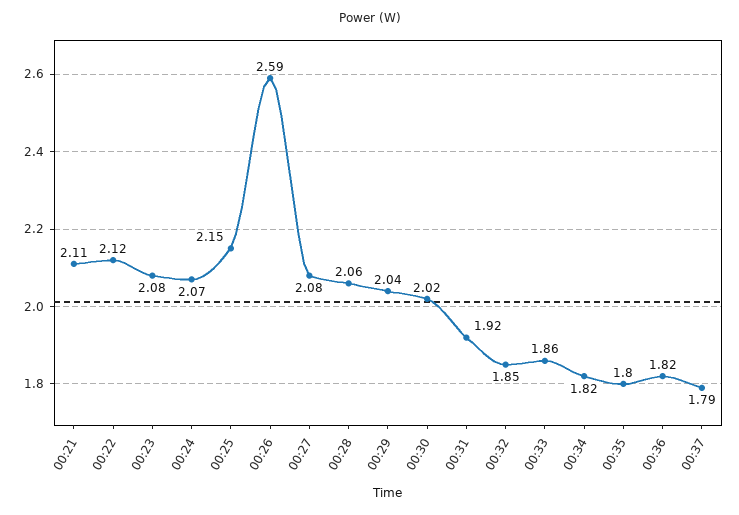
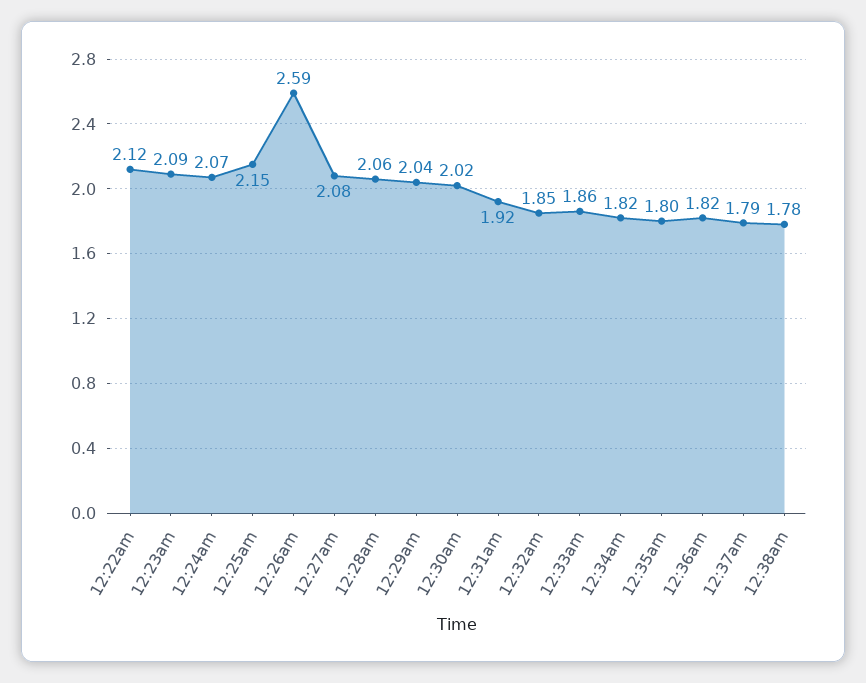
00:21: 2.11 -> none
00:23: 2.08 -> 2.09
12:38am: none -> 1.78

